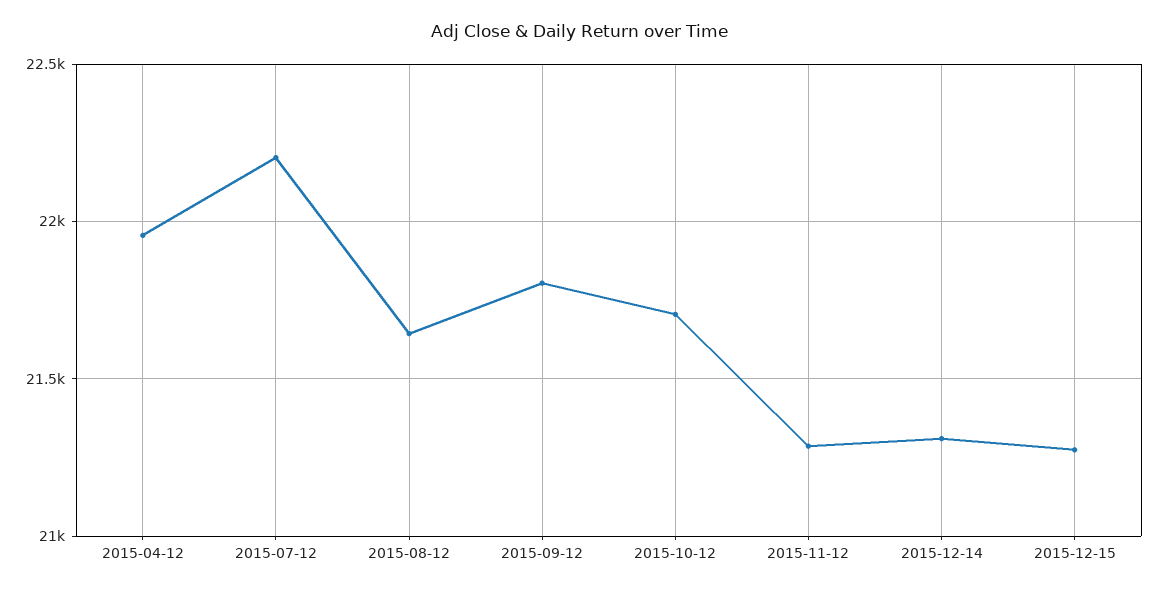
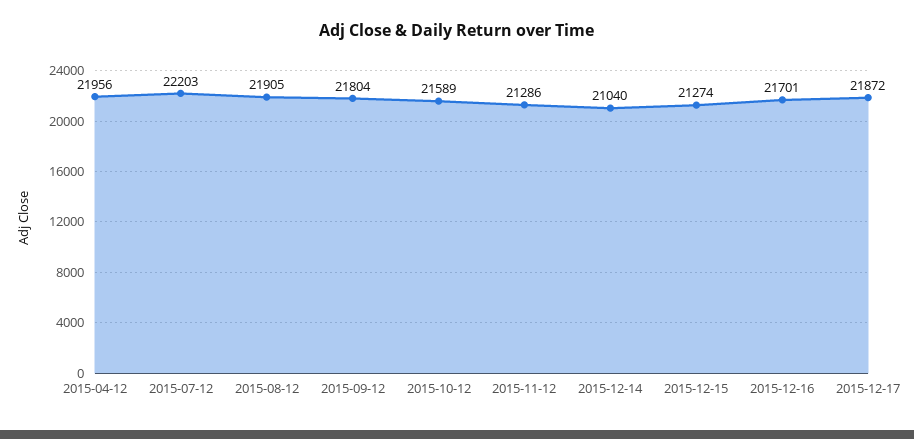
2015-08-12: 21650 -> 21905
2015-10-12: 21700 -> 21589
2015-12-14: 21300 -> 21040
2015-12-16: none -> 21701
2015-12-17: none -> 21872

